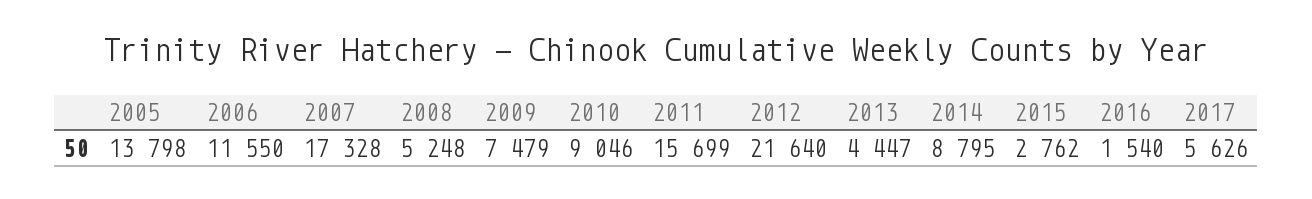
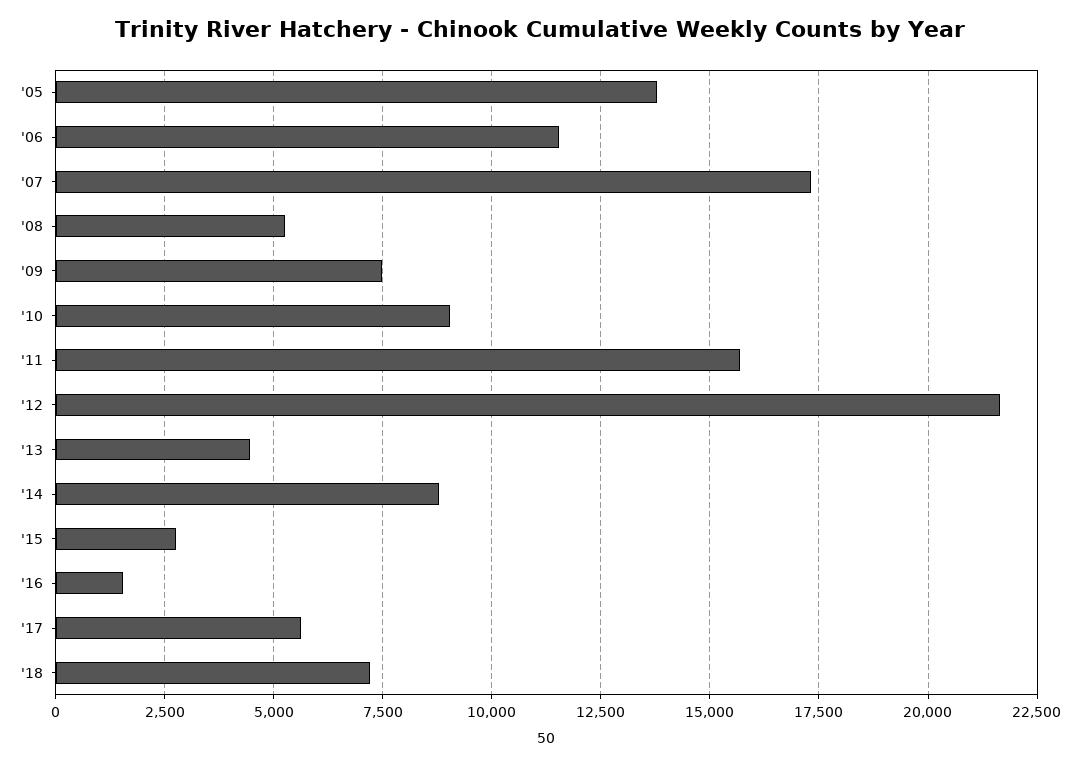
'18: none -> 7250

